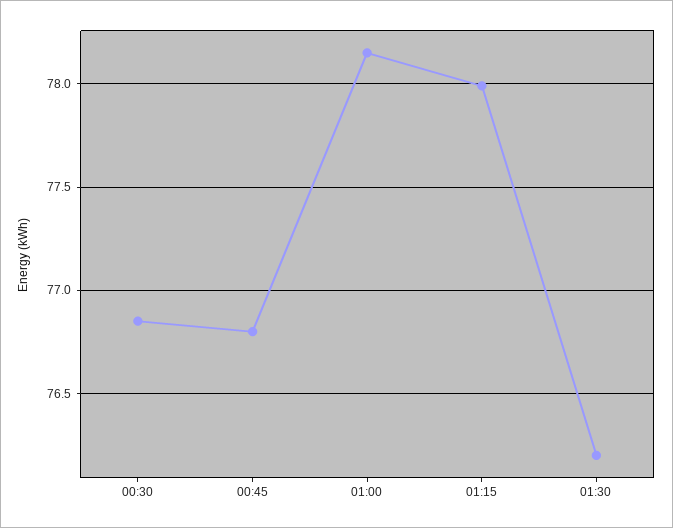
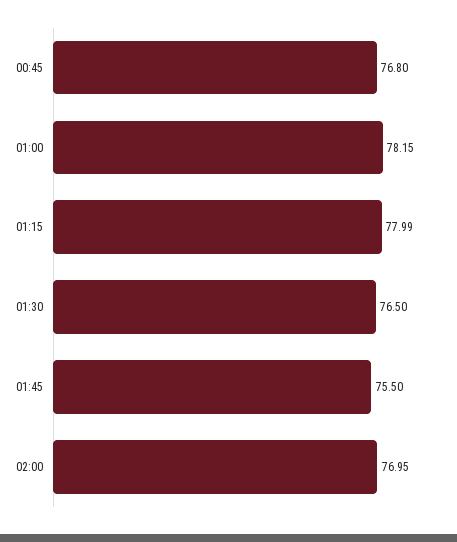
00:30: 76.85 -> none
01:30: 76.2 -> 76.5
01:45: none -> 75.5
02:00: none -> 76.95

